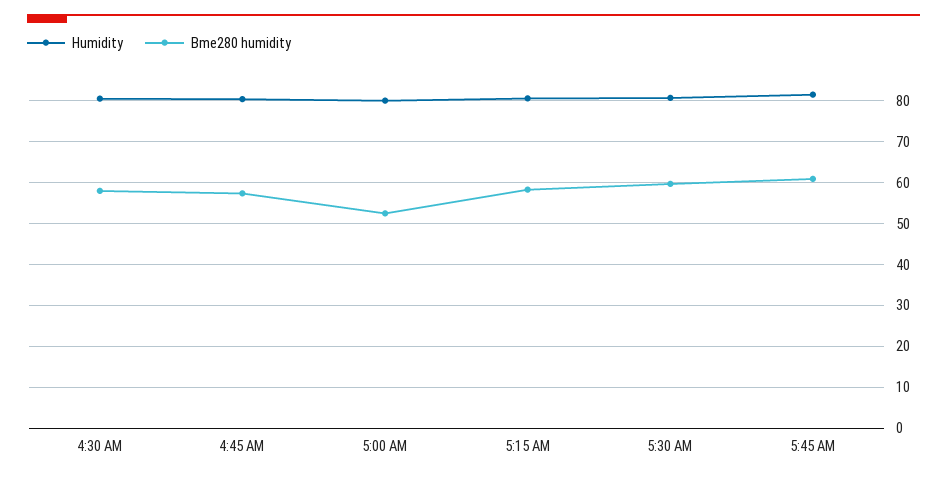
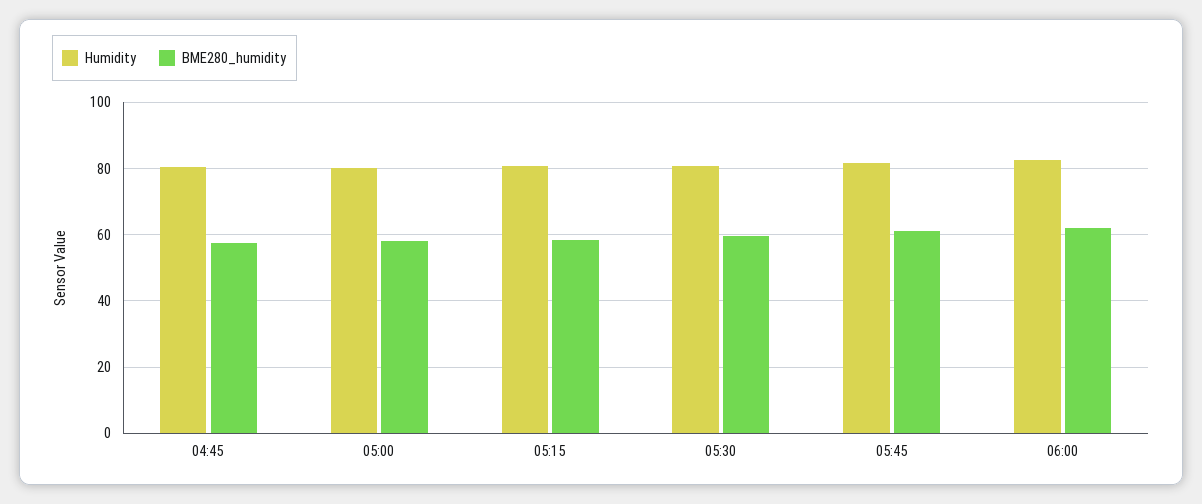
Humidity, 4:30 AM: 80 -> none
Bme280 humidity, 4:30 AM: 58 -> none
Bme280 humidity, 5:00 AM: 52 -> 58
Humidity, 06:00: none -> 82
Bme280 humidity, 06:00: none -> 62

